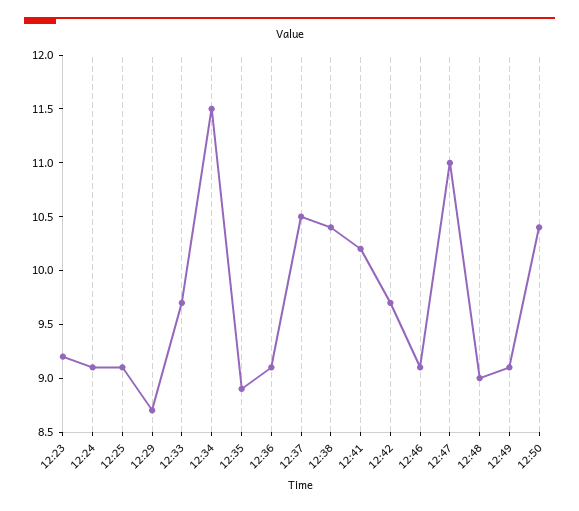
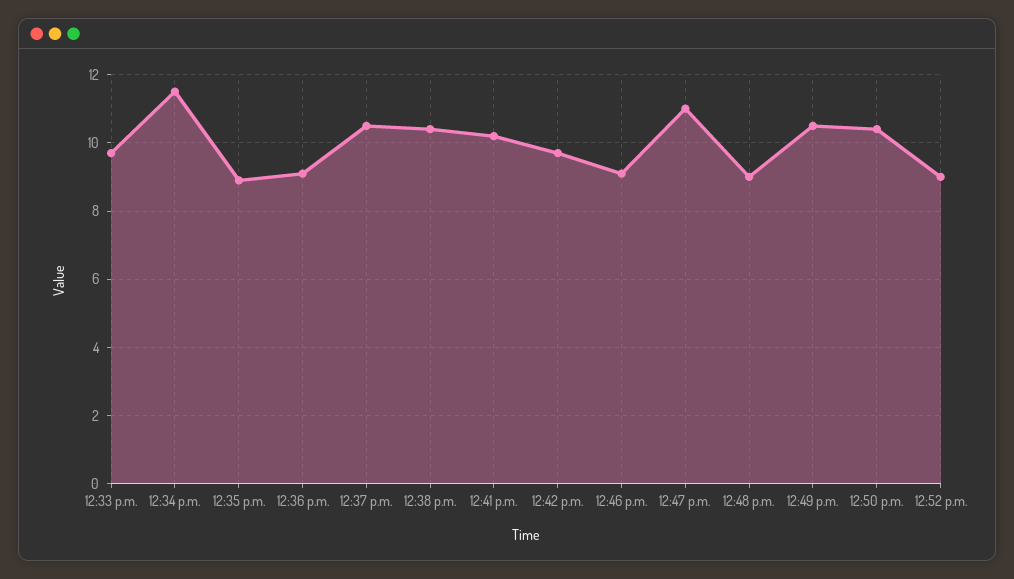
12:23: 9.2 -> none
12:24: 9.1 -> none
12:25: 9.1 -> none
12:29: 8.7 -> none
12:49: 9.1 -> 10.5
12:52 p.m.: none -> 9

